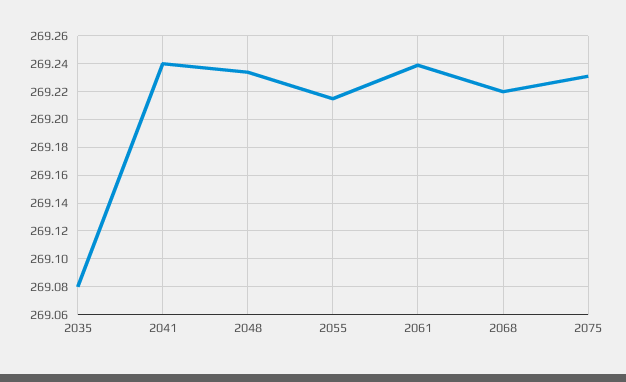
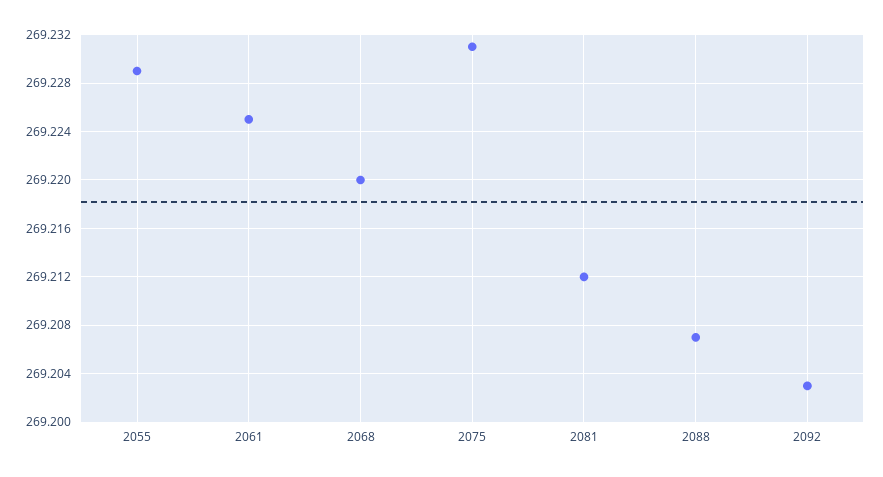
2035: 269.08 -> none
2041: 269.24 -> none
2048: 269.235 -> none
2055: 269.215 -> 269.229
2061: 269.24 -> 269.225
2081: none -> 269.212
2088: none -> 269.207
2092: none -> 269.203

